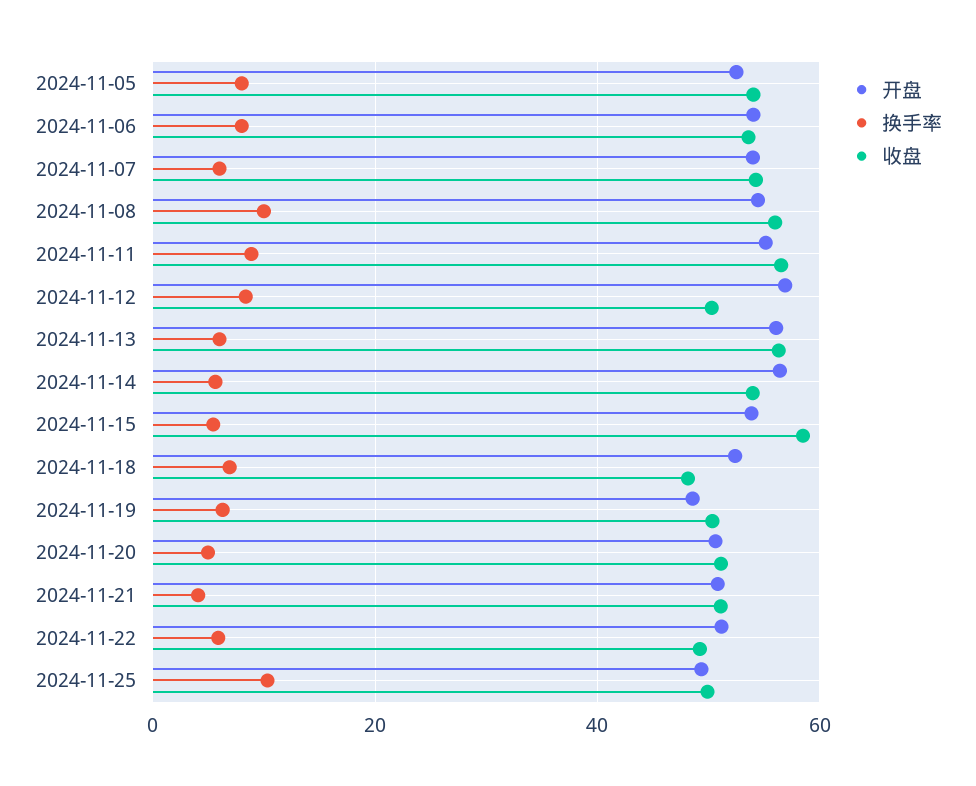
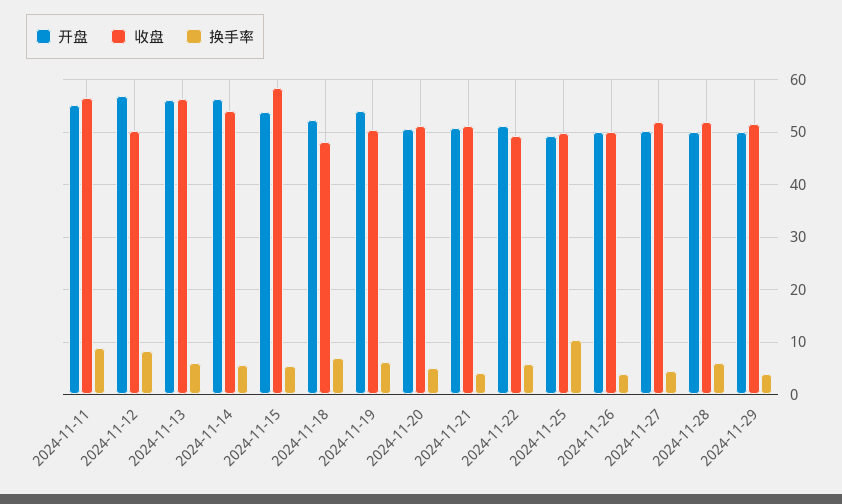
开盘, 2024-11-05: 52 -> none
换手率, 2024-11-05: 8 -> none
收盘, 2024-11-05: 54 -> none
开盘, 2024-11-06: 54 -> none
换手率, 2024-11-06: 8 -> none
收盘, 2024-11-06: 54 -> none
开盘, 2024-11-07: 54 -> none
换手率, 2024-11-07: 6 -> none
收盘, 2024-11-07: 54 -> none
开盘, 2024-11-08: 54 -> none
换手率, 2024-11-08: 10 -> none
收盘, 2024-11-08: 56 -> none
开盘, 2024-11-19: 48 -> 54
开盘, 2024-11-26: none -> 50
收盘, 2024-11-26: none -> 50
换手率, 2024-11-26: none -> 4
开盘, 2024-11-27: none -> 50
收盘, 2024-11-27: none -> 52
换手率, 2024-11-27: none -> 4
开盘, 2024-11-28: none -> 50
收盘, 2024-11-28: none -> 52
换手率, 2024-11-28: none -> 6
开盘, 2024-11-29: none -> 50
收盘, 2024-11-29: none -> 52
换手率, 2024-11-29: none -> 4

